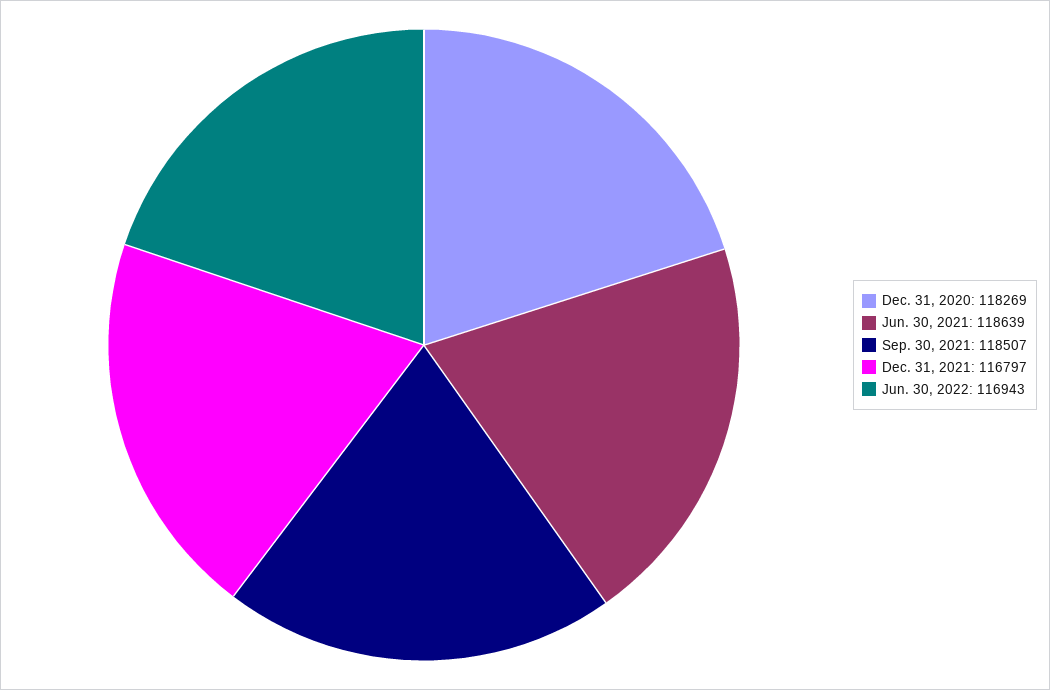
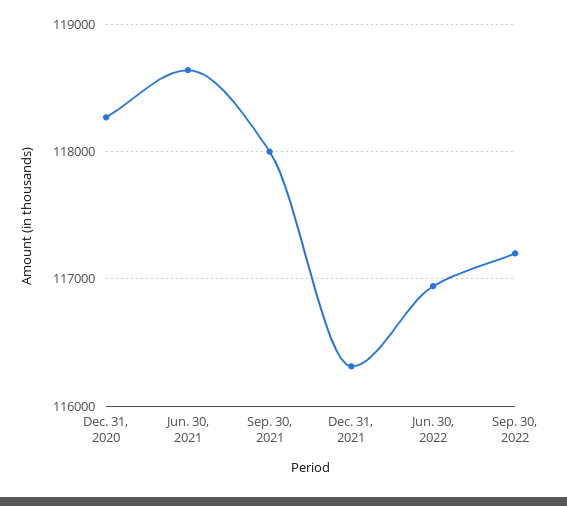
Sep. 30, 2021: 118507 -> 118000
Dec. 31, 2021: 116797 -> 116300
Sep. 30, 2022: none -> 117200

